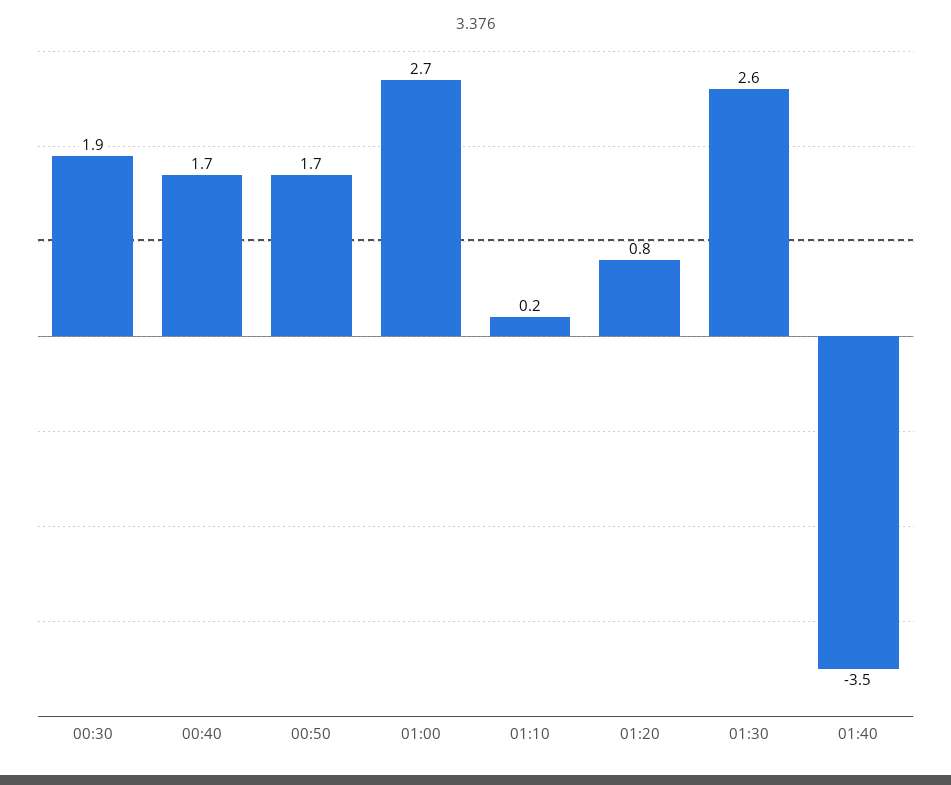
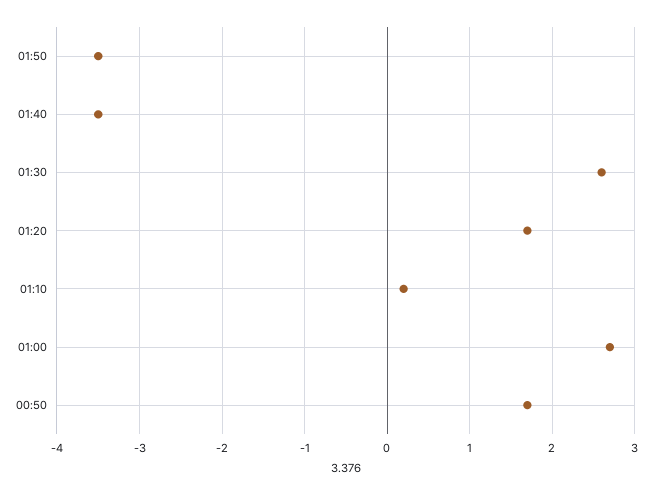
00:30: 1.9 -> none
00:40: 1.7 -> none
01:20: 0.8 -> 1.7
01:50: none -> -3.5

